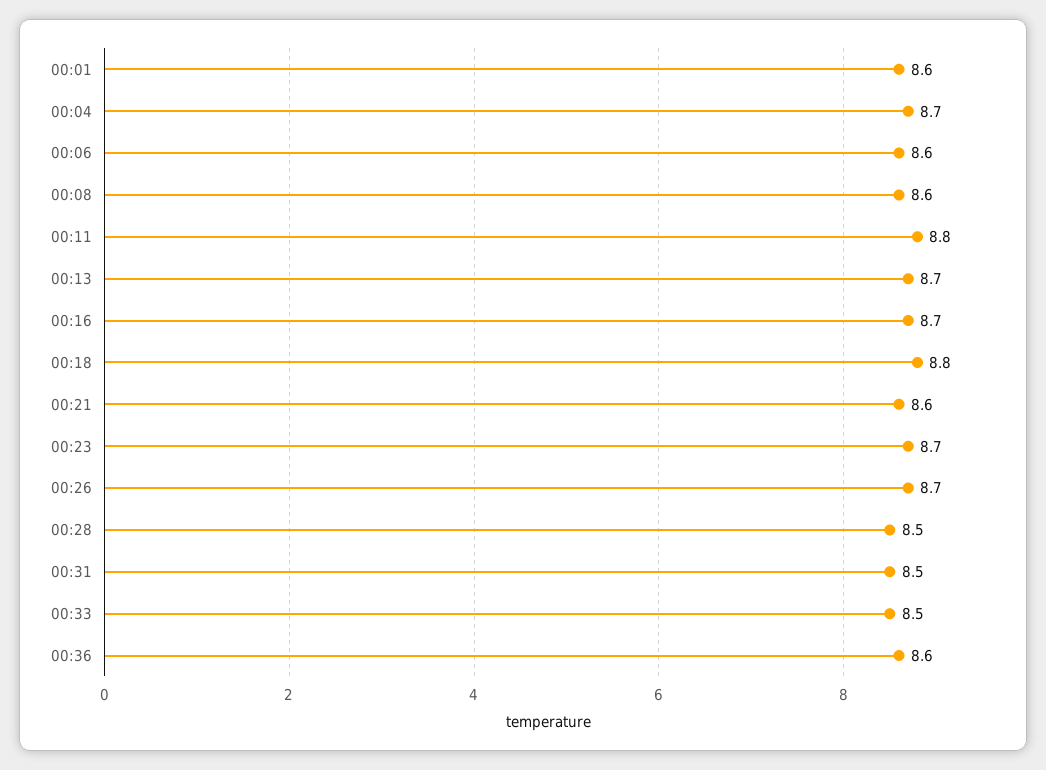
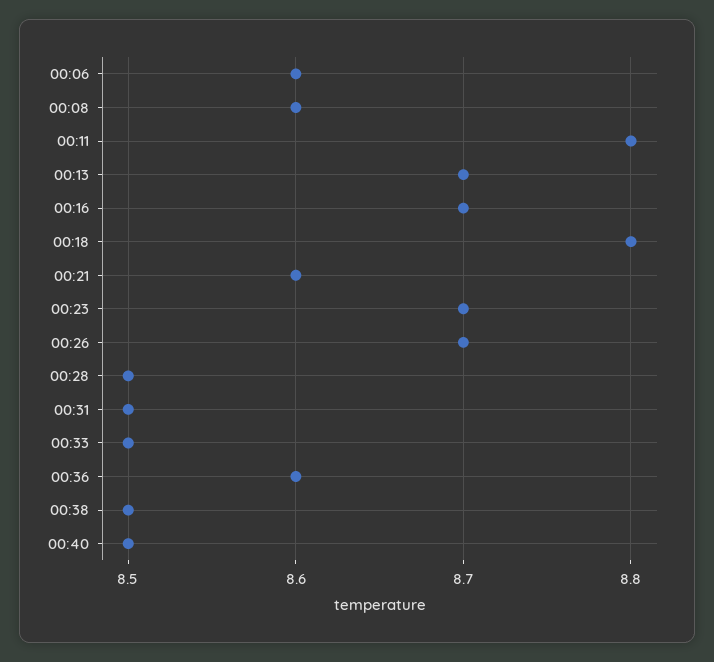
00:01: 8.6 -> none
00:04: 8.7 -> none
00:38: none -> 8.5
00:40: none -> 8.5

